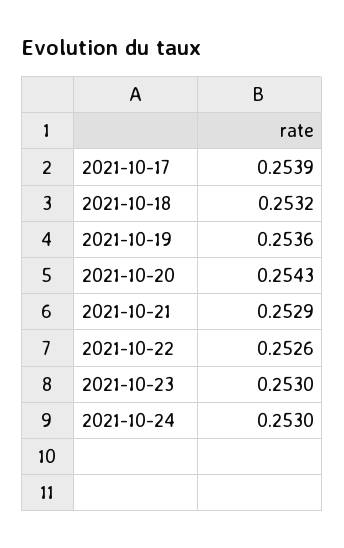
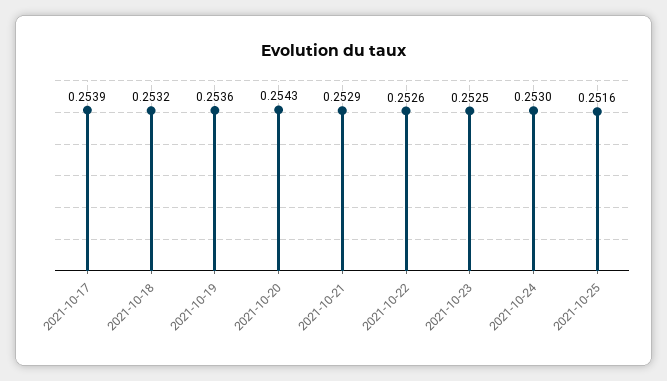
2021-10-23: 0.253 -> 0.2525
2021-10-25: none -> 0.2516

